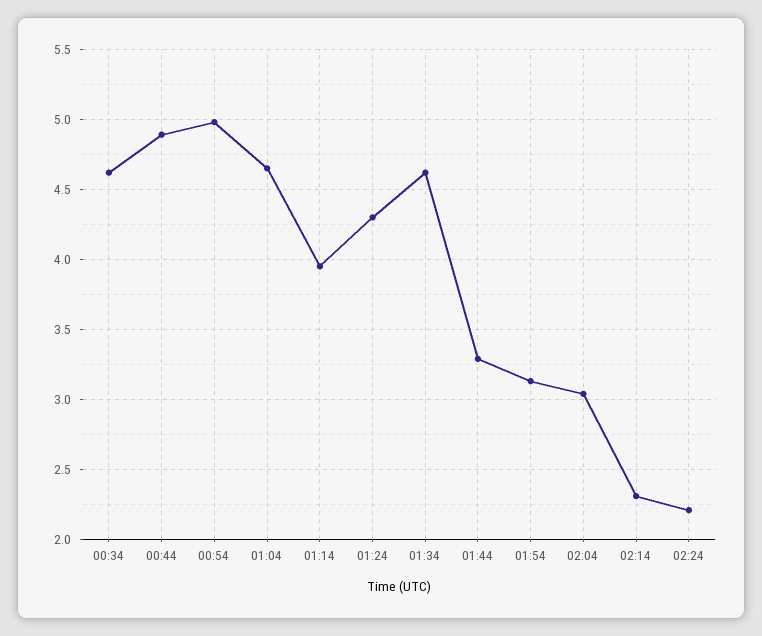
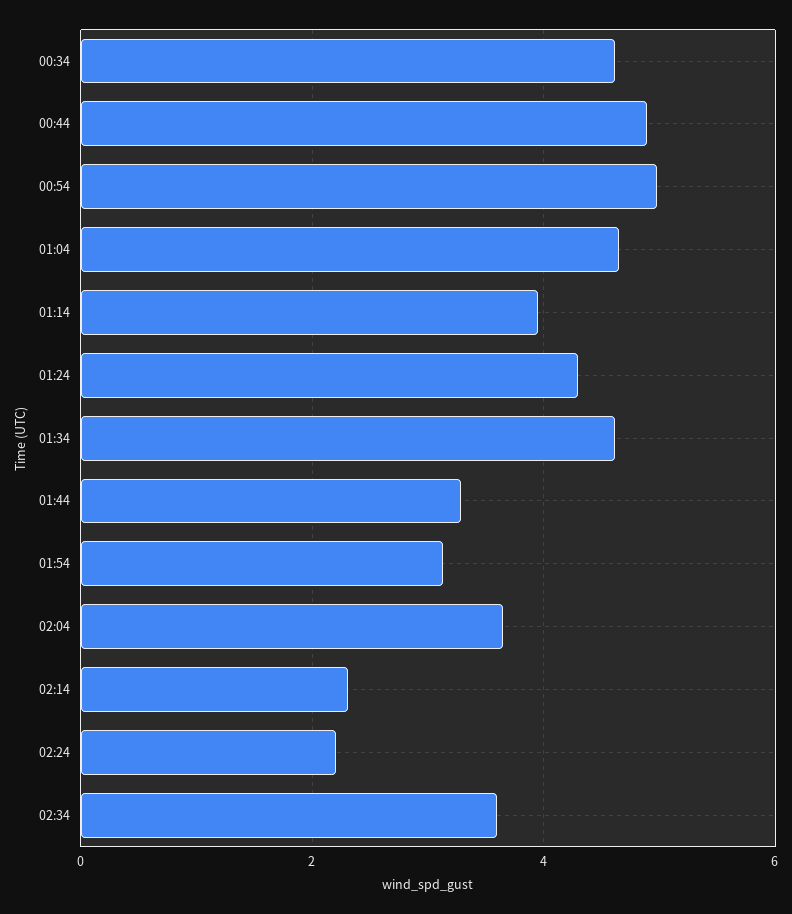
02:04: 3.05 -> 3.6
02:34: none -> 3.6

